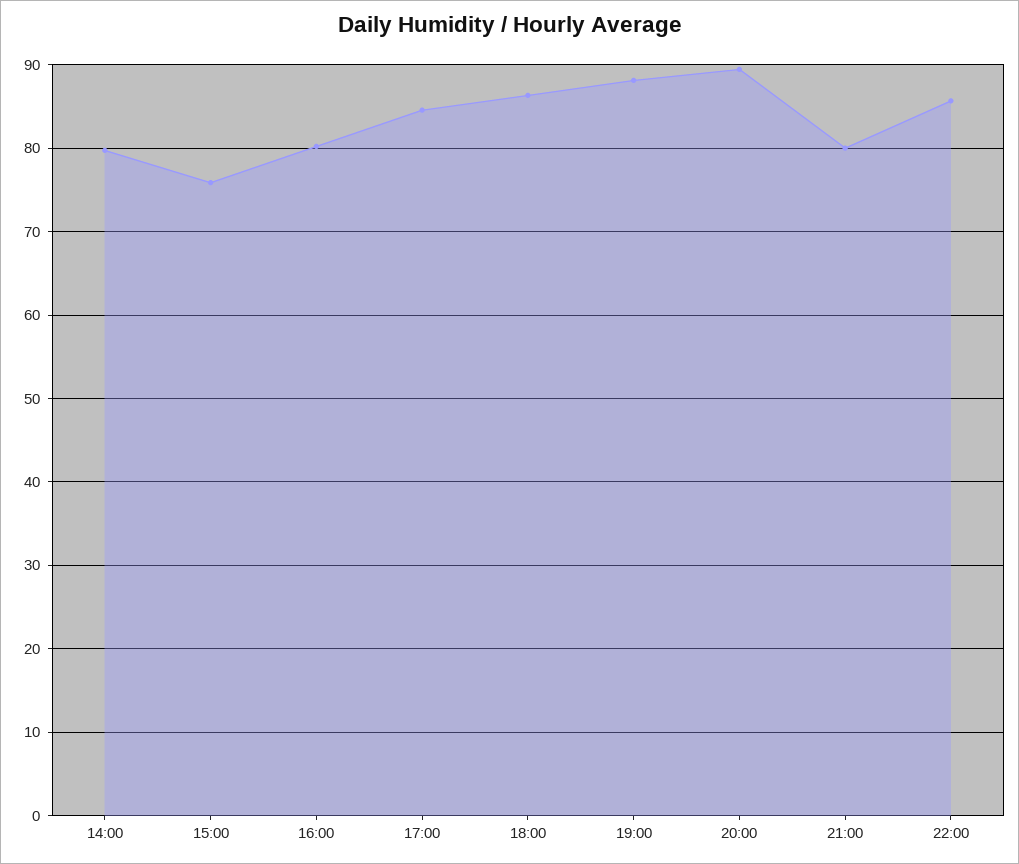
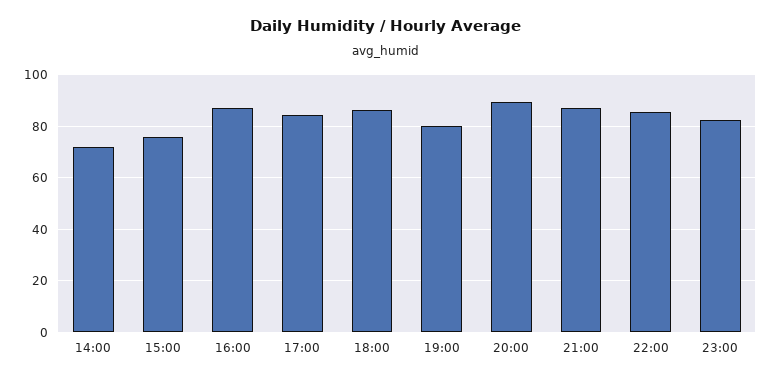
14:00: 80 -> 72.5
16:00: 80 -> 87.5
19:00: 88 -> 80
21:00: 80 -> 87.5
23:00: none -> 82.5

